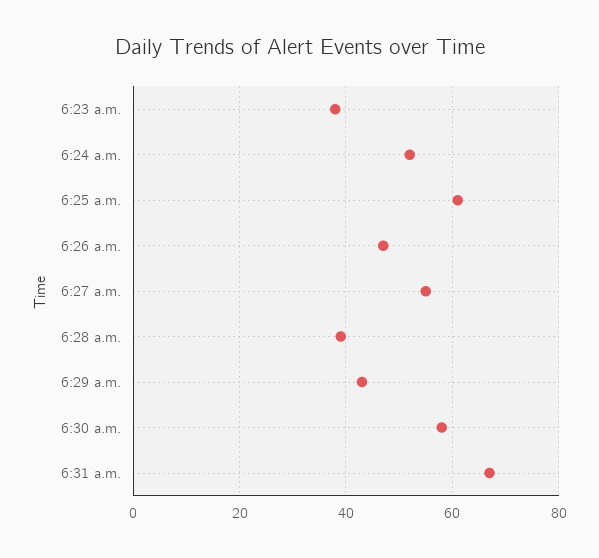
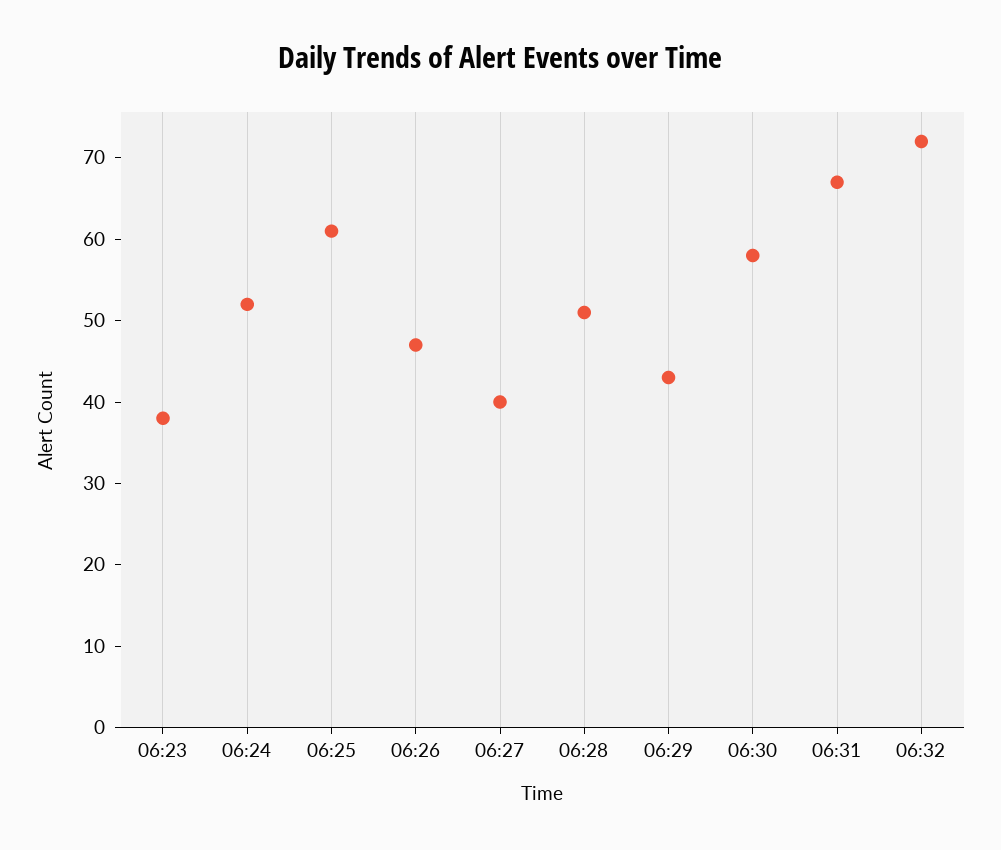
6:27 a.m.: 55 -> 40
6:28 a.m.: 40 -> 51
06:32: none -> 72

